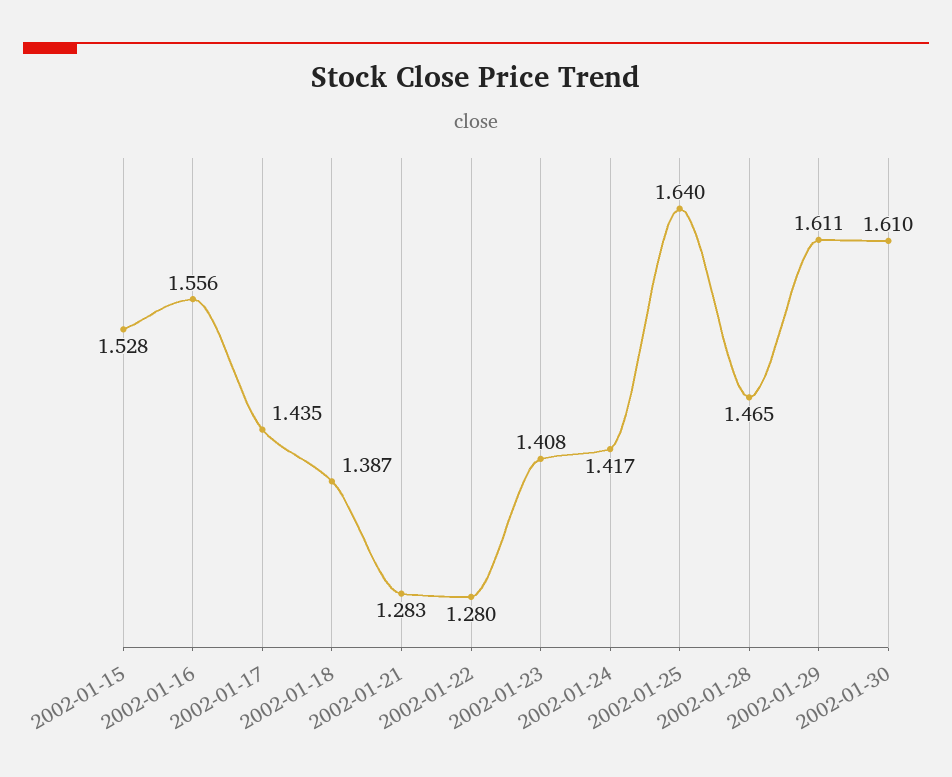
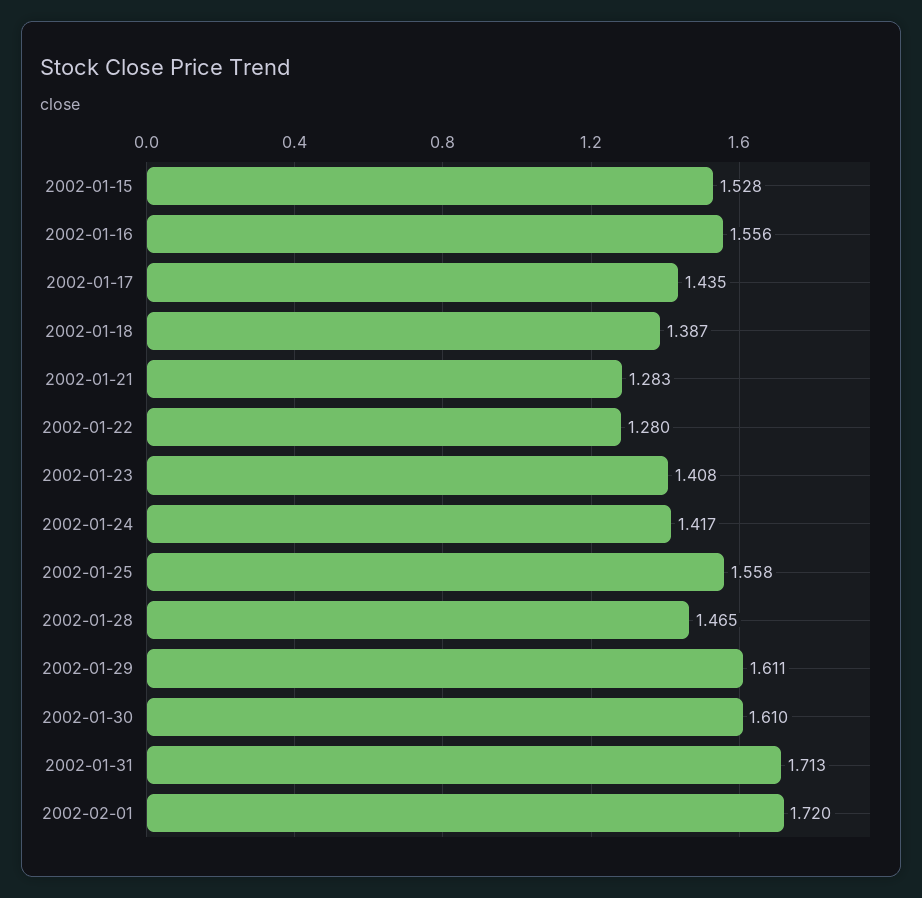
2002-01-25: 1.64 -> 1.558
2002-01-31: none -> 1.713
2002-02-01: none -> 1.72

